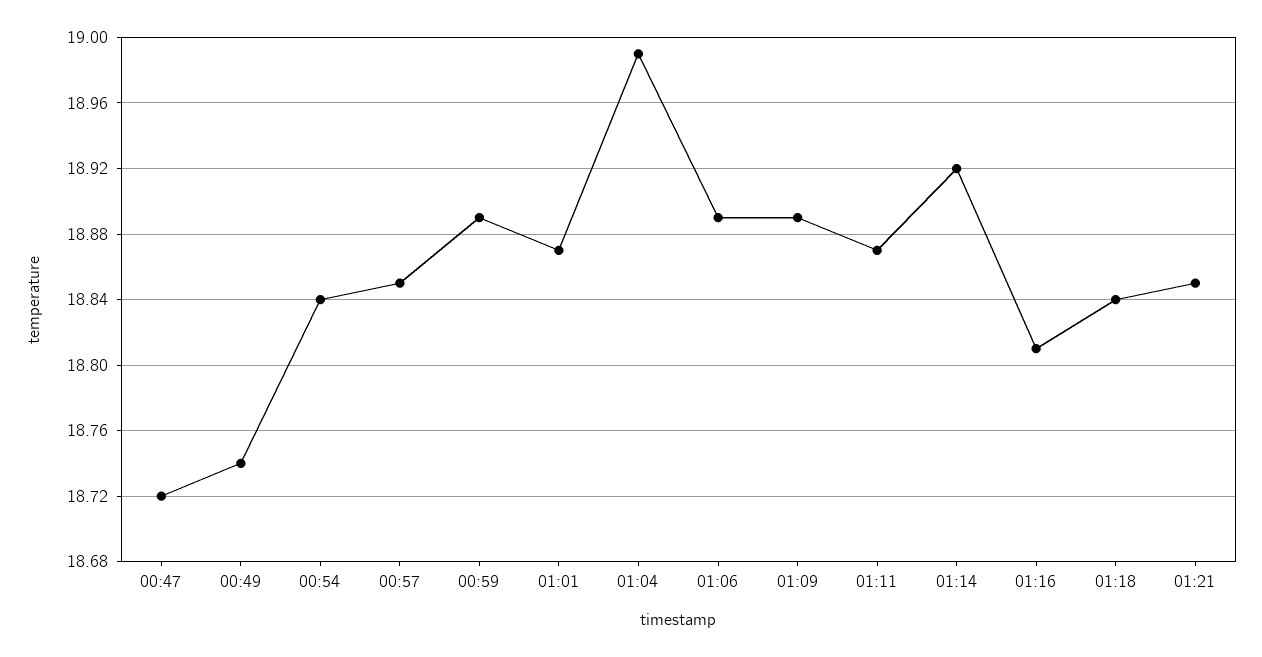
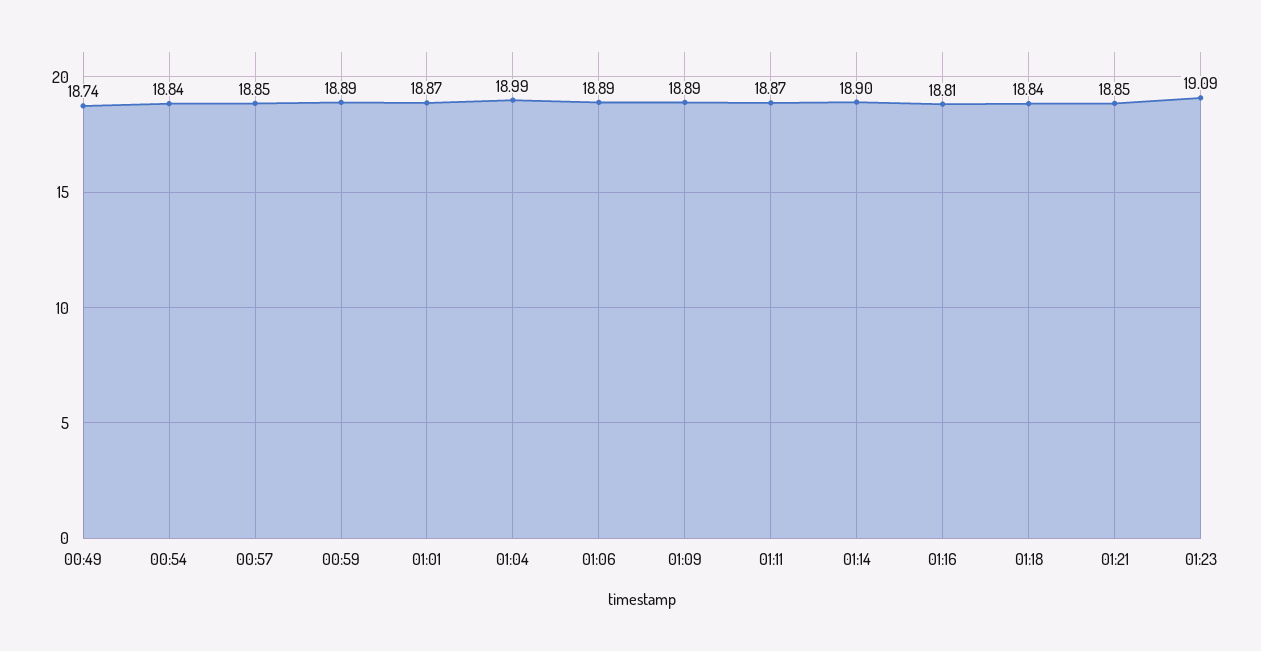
00:47: 18.72 -> none
01:14: 18.92 -> 18.9
01:23: none -> 19.09

